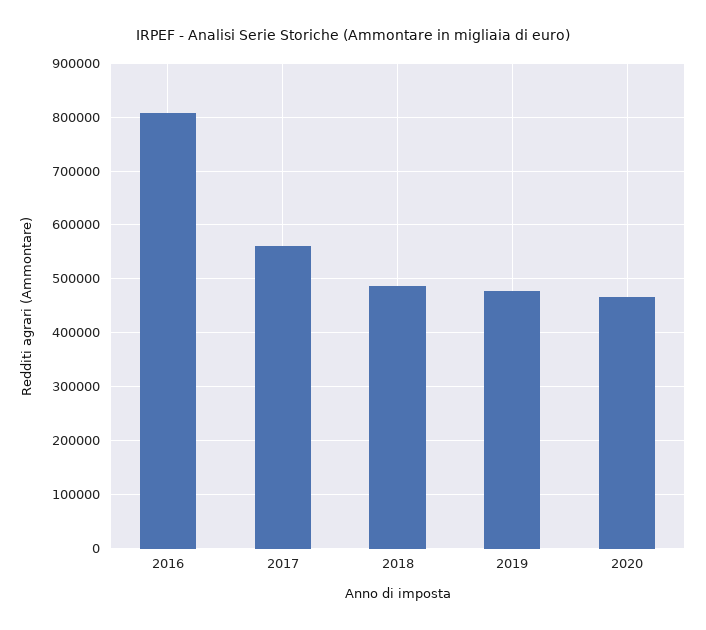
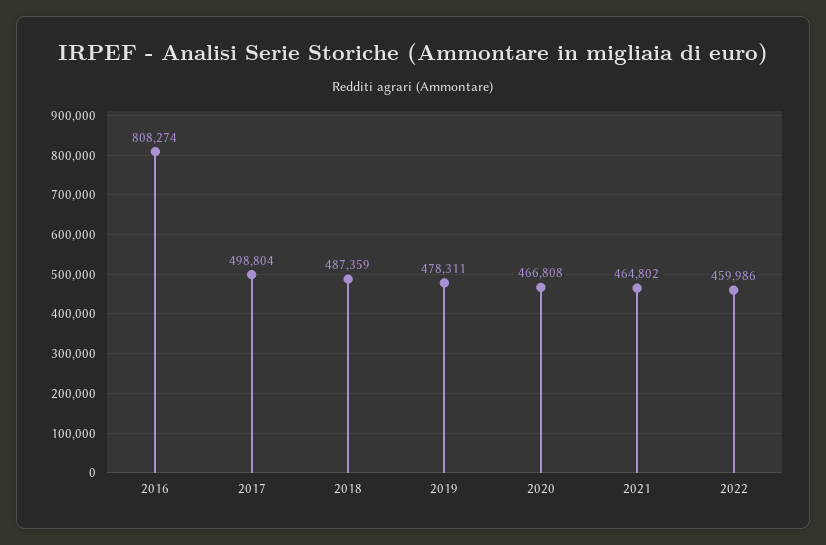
2017: 560000 -> 498804
2021: none -> 464802
2022: none -> 459986

